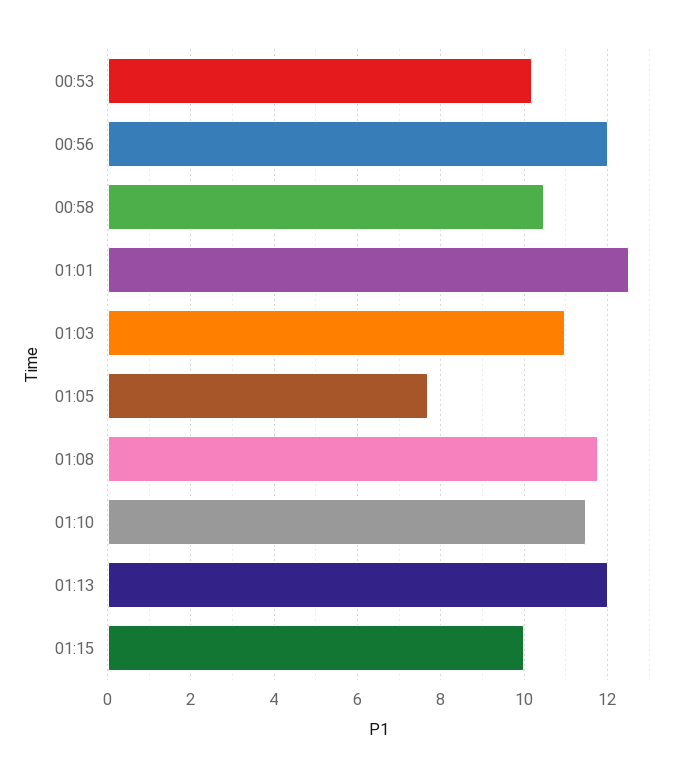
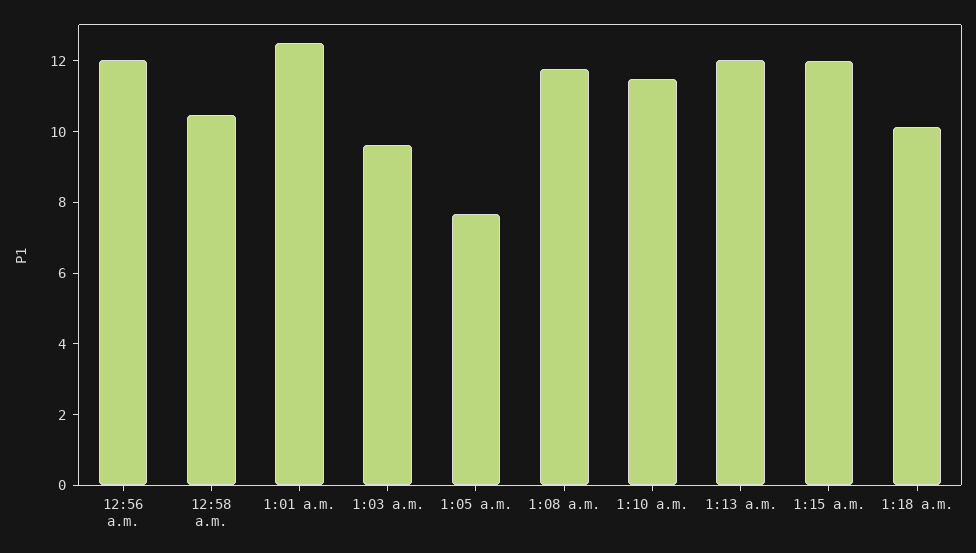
00:53: 10.2 -> none
01:03: 11 -> 9.5
01:15: 10 -> 12
1:18 a.m.: none -> 10

